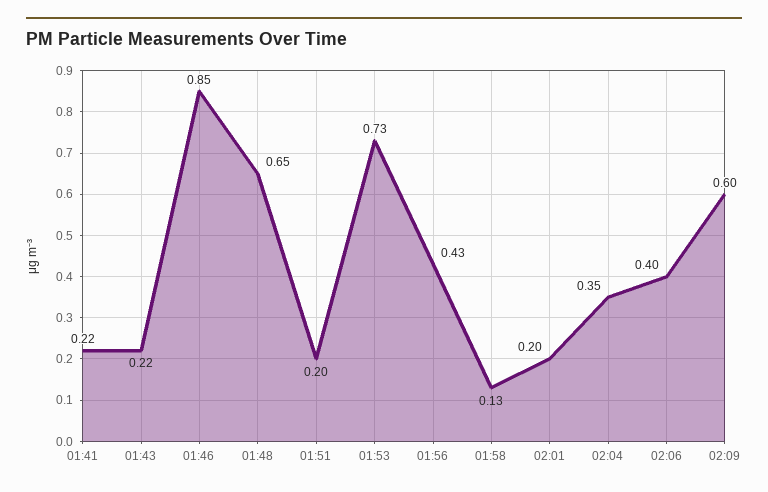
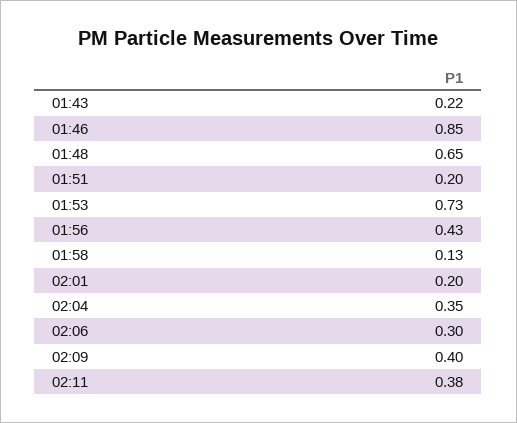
01:41: 0.22 -> none
02:06: 0.4 -> 0.3
02:09: 0.6 -> 0.4
02:11: none -> 0.38

